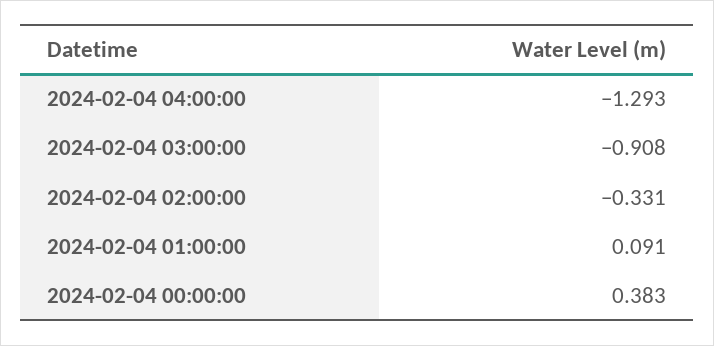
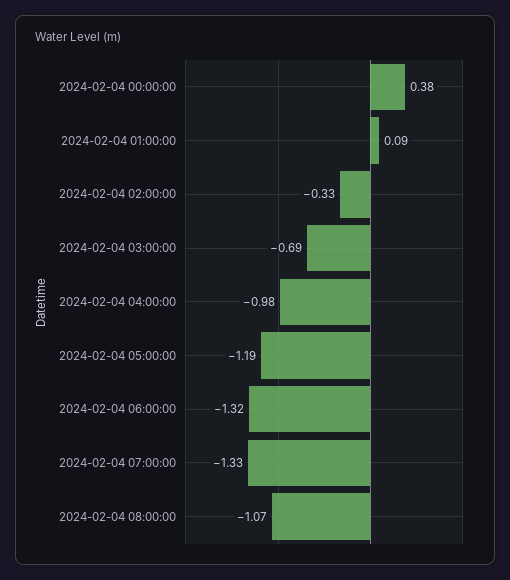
2024-02-04 04:00:00: -1.293 -> -0.98
2024-02-04 03:00:00: -0.908 -> -0.69
2024-02-04 05:00:00: none -> -1.19
2024-02-04 06:00:00: none -> -1.32
2024-02-04 07:00:00: none -> -1.33
2024-02-04 08:00:00: none -> -1.07

